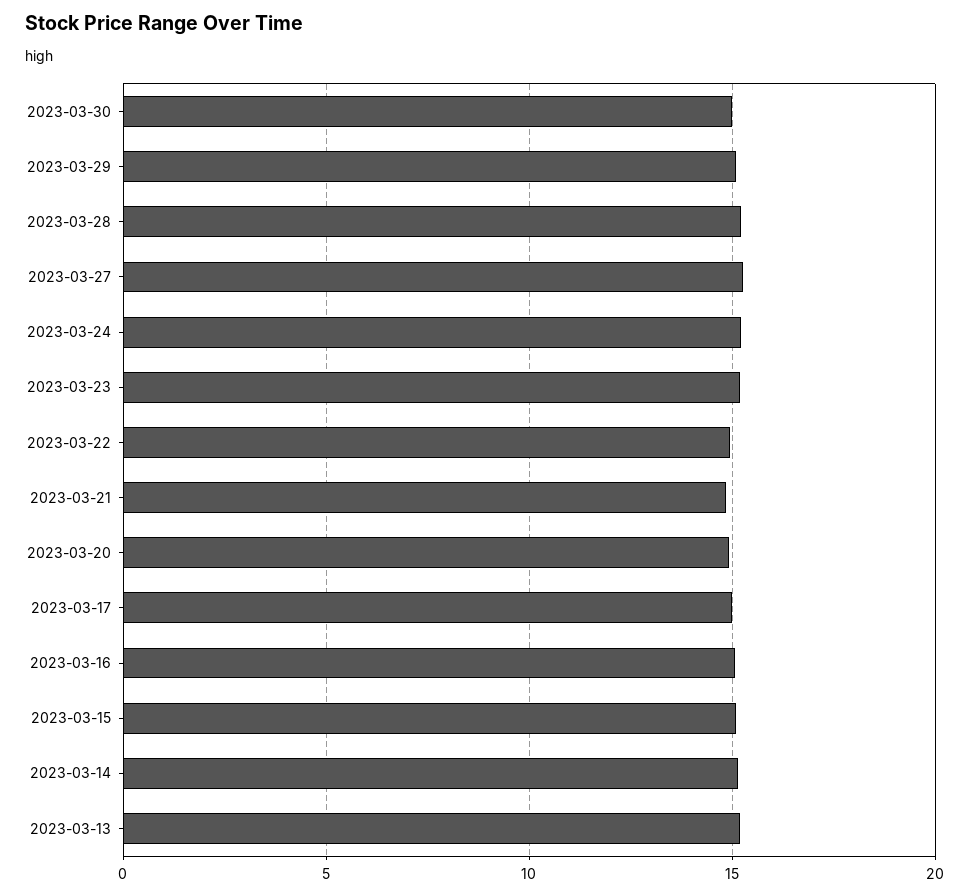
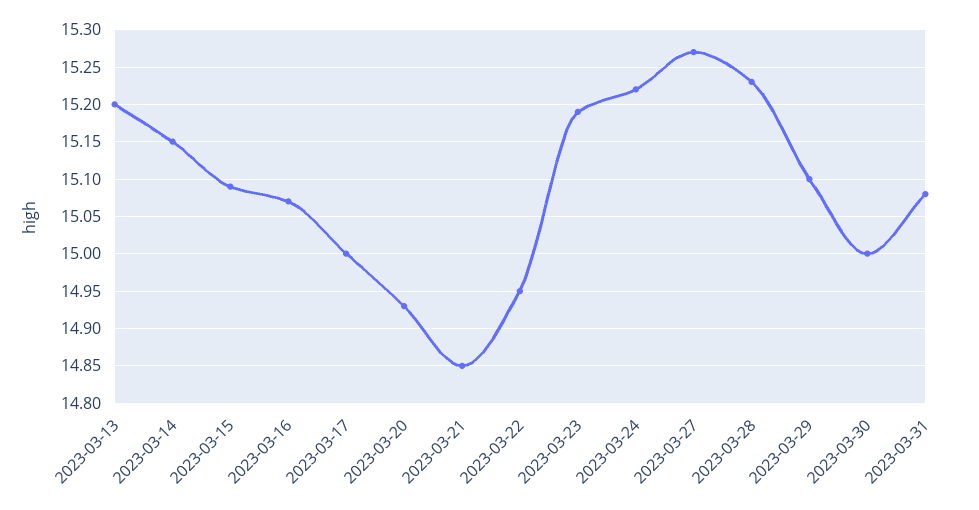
2023-03-31: none -> 15.08

